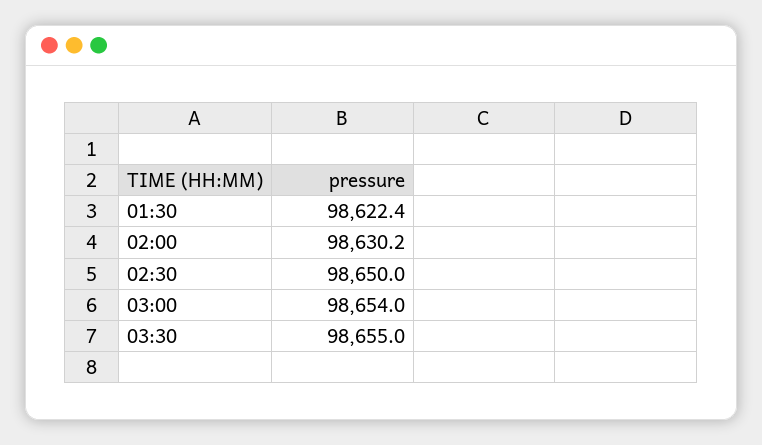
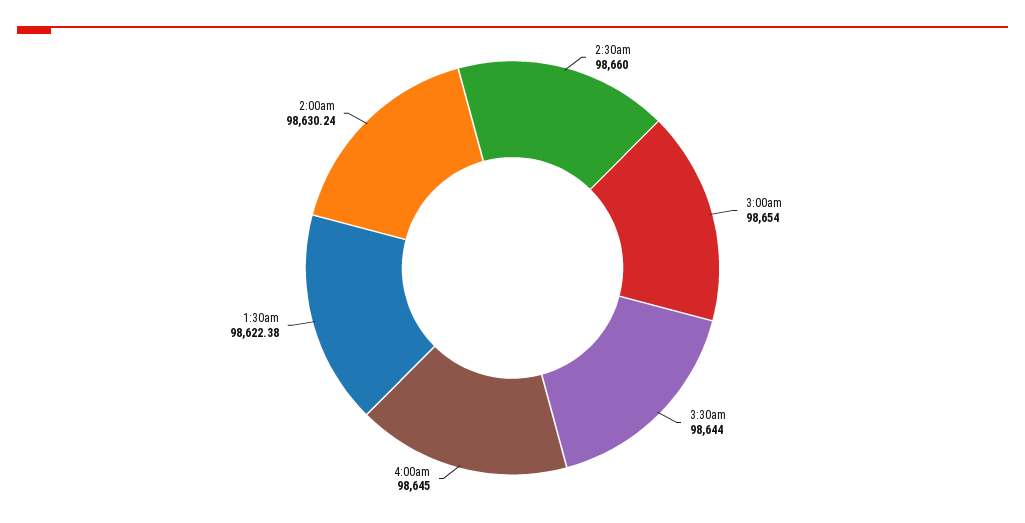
02:30: 98650 -> 98660
03:30: 98655 -> 98644
4:00am: none -> 98645

